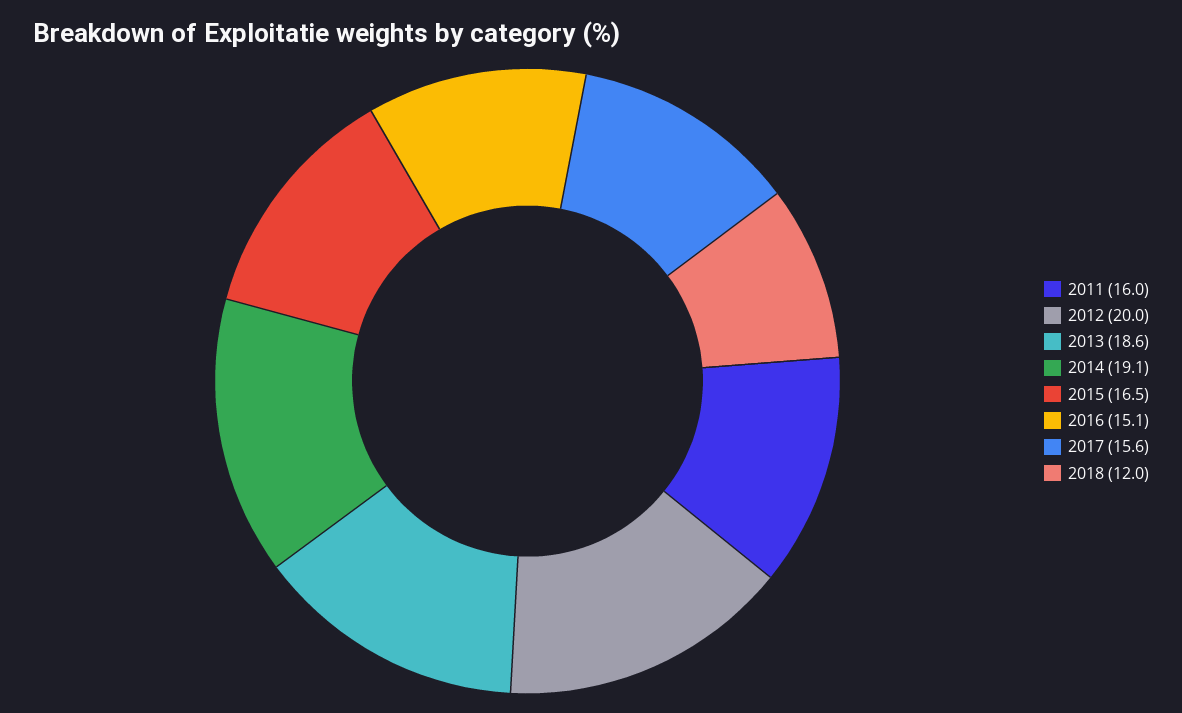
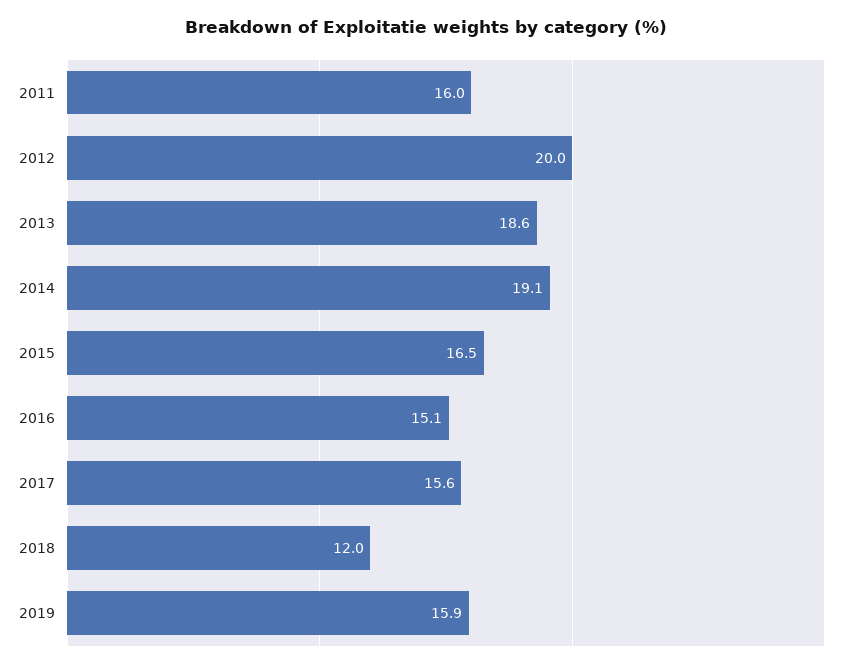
2019: none -> 15.9

